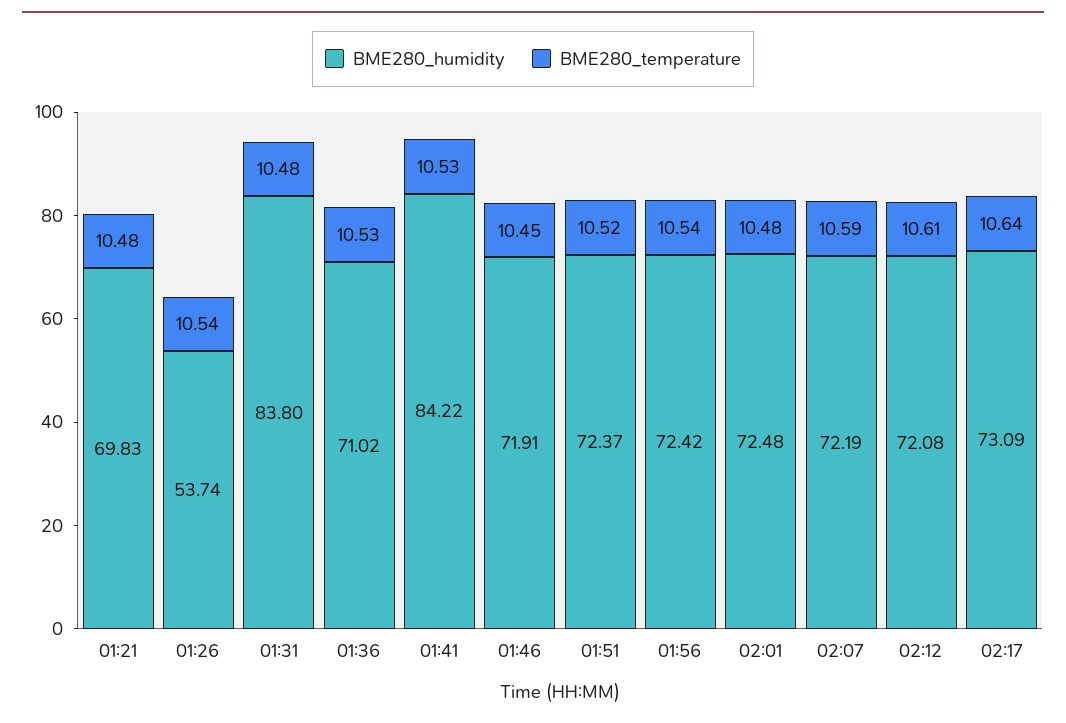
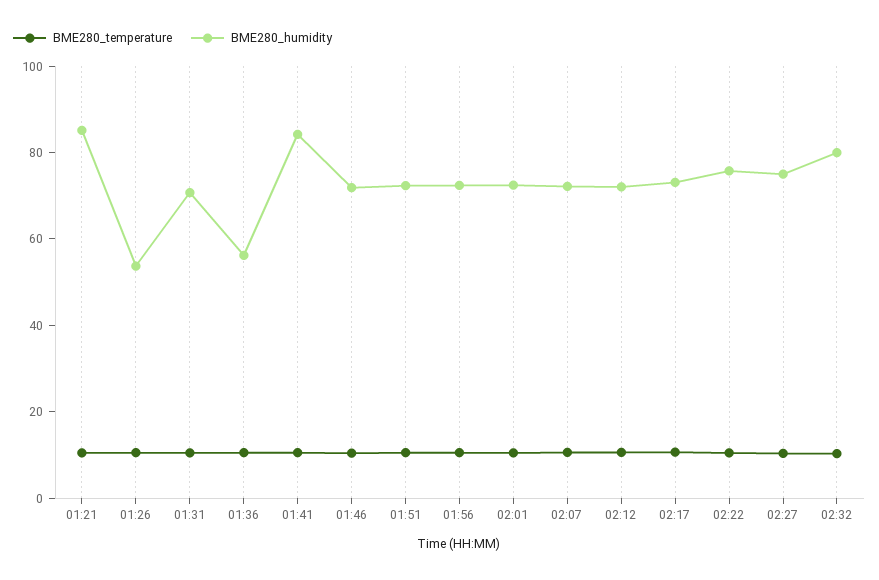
BME280_humidity, 01:21: 69.83 -> 85
BME280_humidity, 01:31: 83.8 -> 70
BME280_humidity, 01:36: 71.02 -> 55
BME280_temperature, 02:22: none -> 10
BME280_humidity, 02:22: none -> 75
BME280_temperature, 02:27: none -> 10
BME280_humidity, 02:27: none -> 75
BME280_temperature, 02:32: none -> 10
BME280_humidity, 02:32: none -> 80

